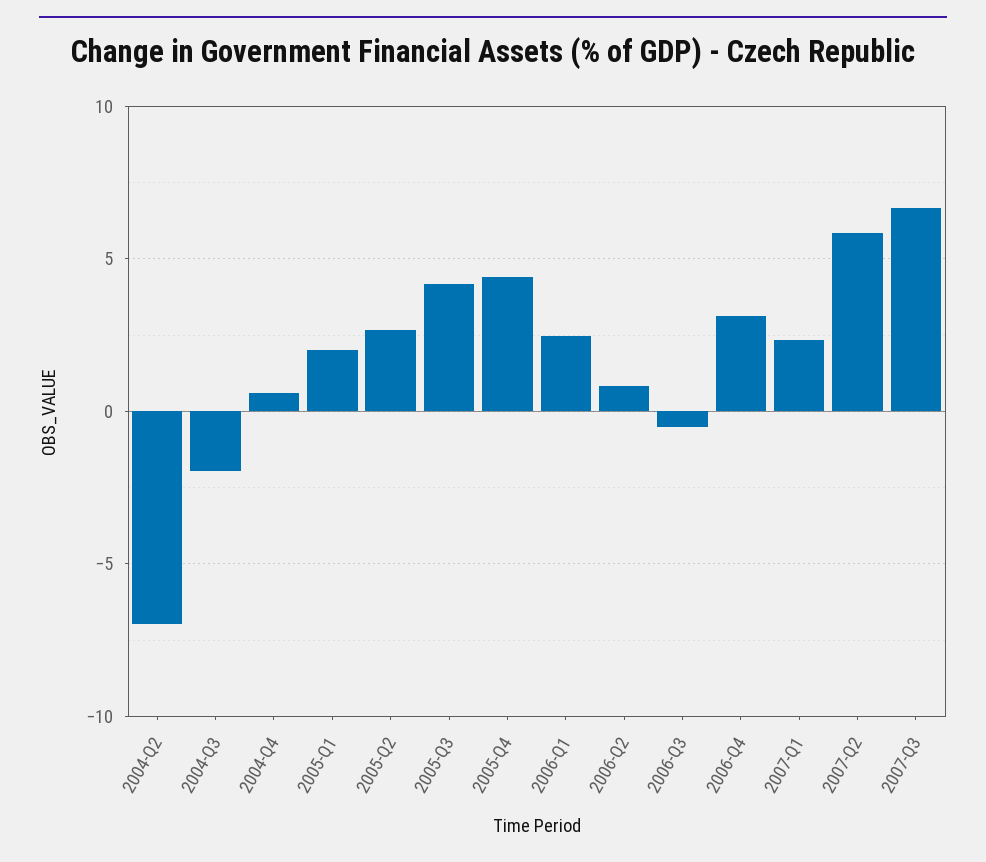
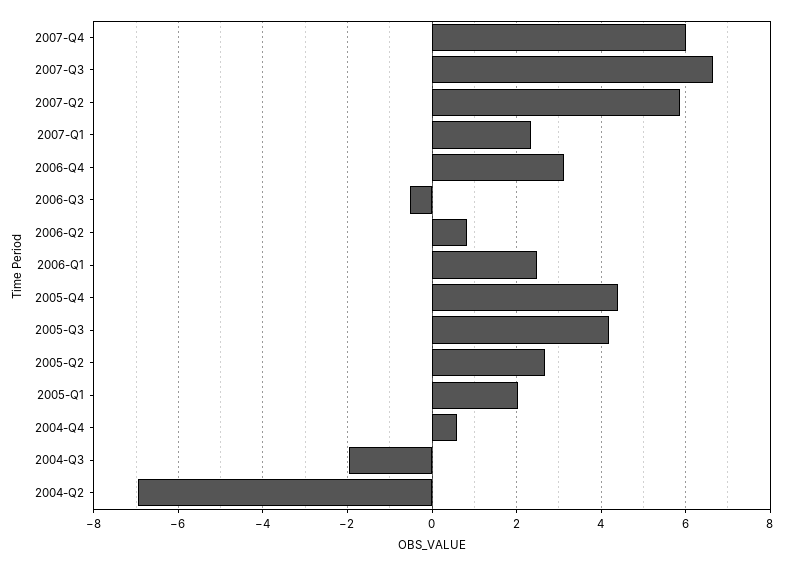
2007-Q4: none -> 6

